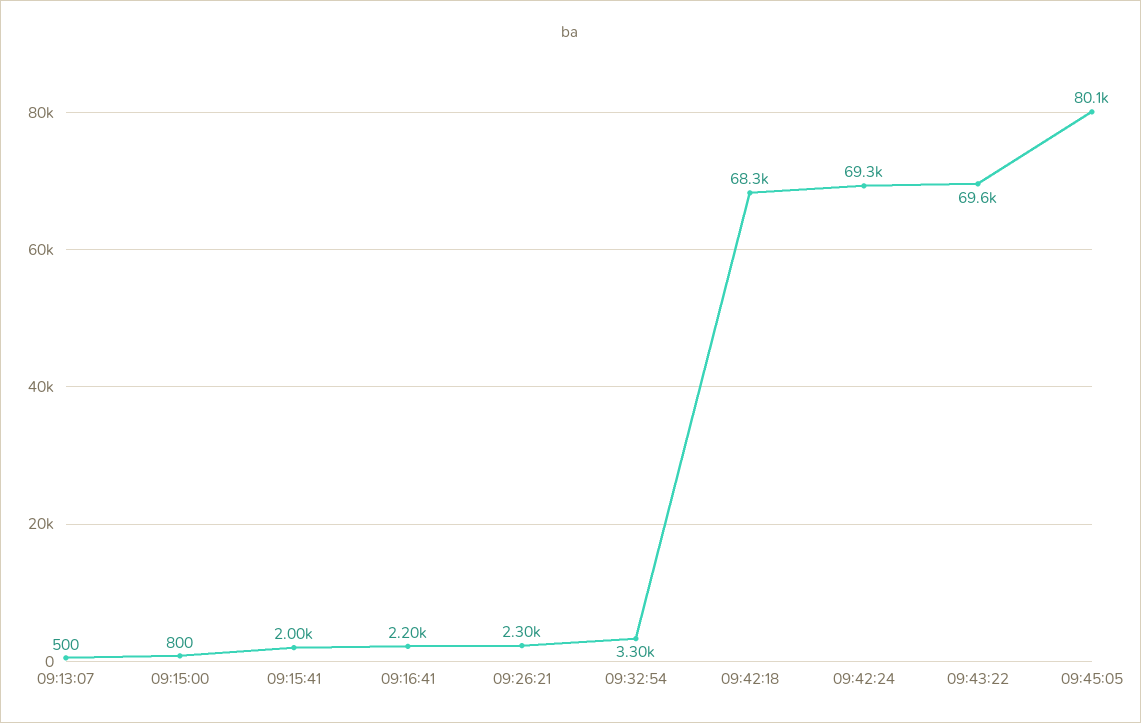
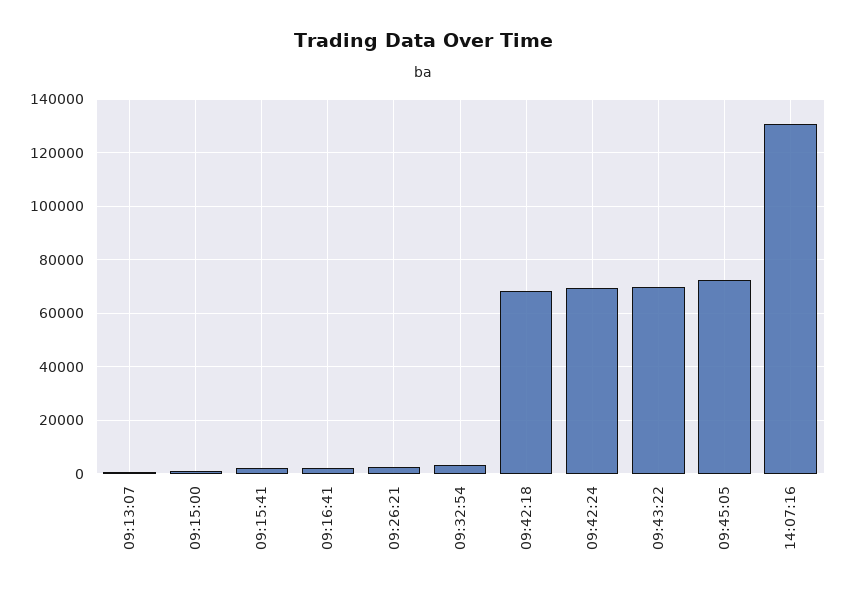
09:45:05: 80100 -> 72500
14:07:16: none -> 130000

